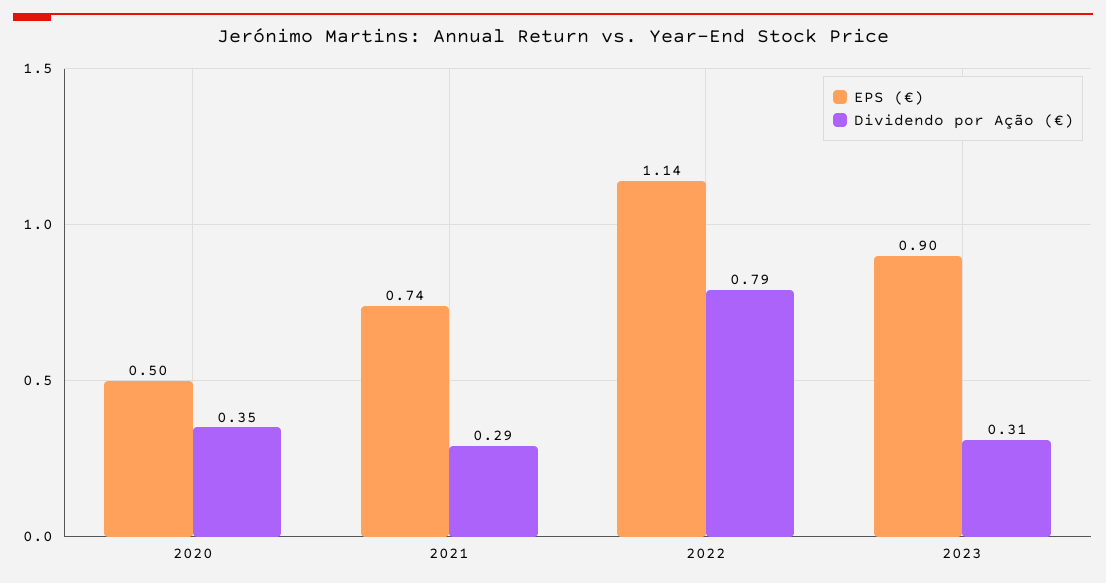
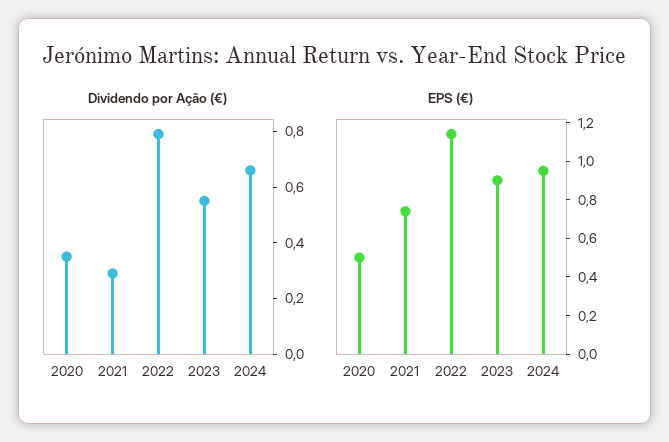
Dividendo por Ação (€), 2023: 0.31 -> 0.55
Dividendo por Ação (€), 2024: none -> 0.65
EPS (€), 2024: none -> 0.95

